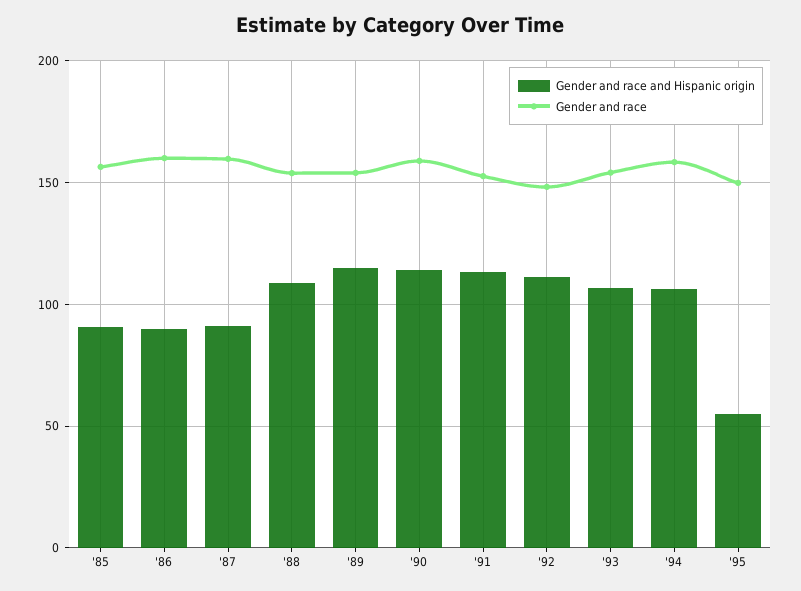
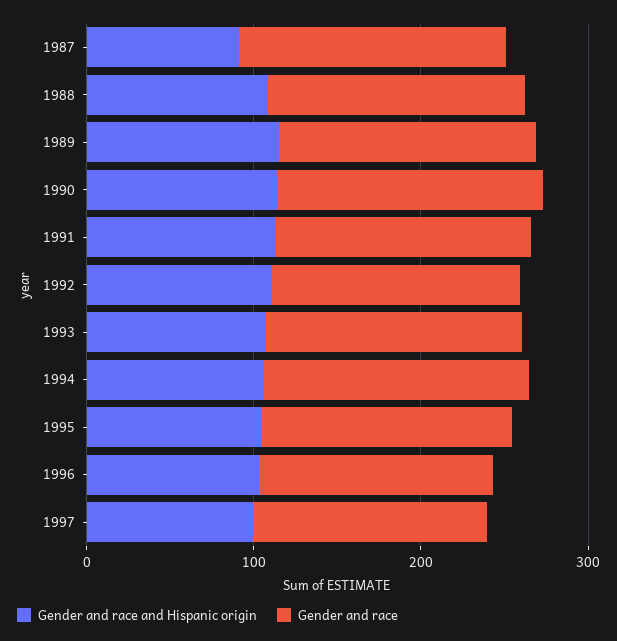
Gender and race and Hispanic origin, '85: 90 -> none
Gender and race, '85: 155 -> none
Gender and race and Hispanic origin, '86: 90 -> none
Gender and race, '86: 160 -> none
Gender and race and Hispanic origin, '95: 55 -> 100
Gender and race and Hispanic origin, 1996: none -> 100
Gender and race, 1996: none -> 140
Gender and race and Hispanic origin, 1997: none -> 100
Gender and race, 1997: none -> 140

